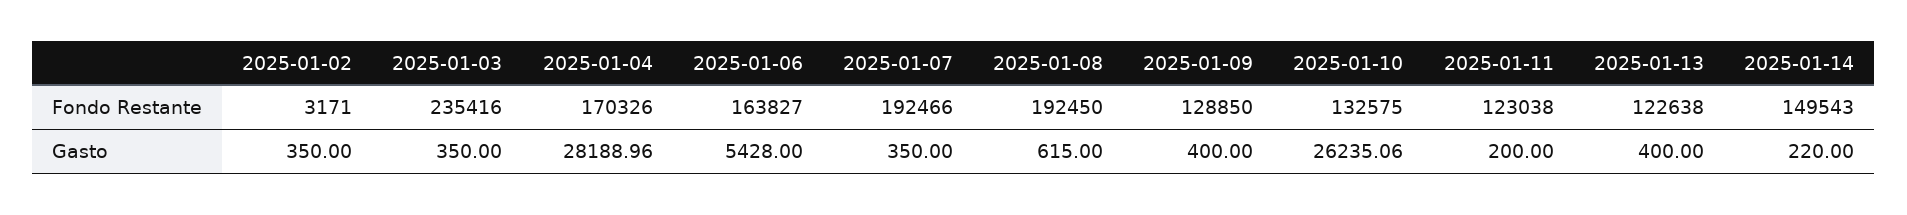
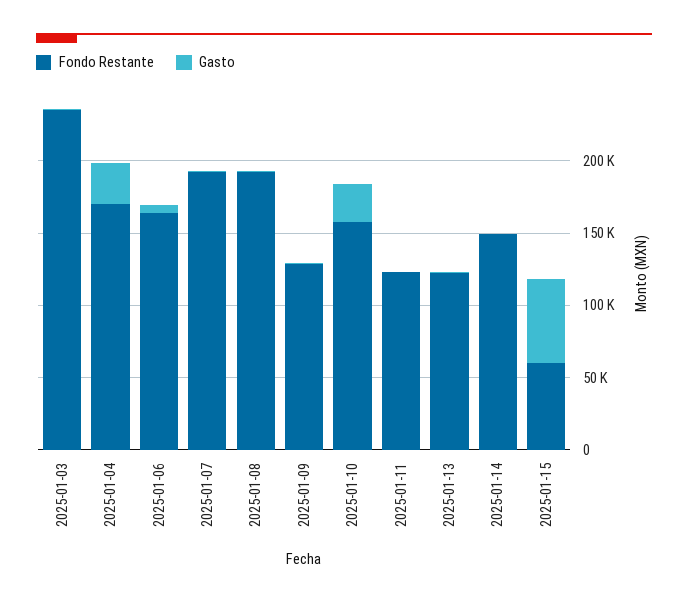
Fondo Restante, 2025-01-02: 3171 -> none
Fondo Restante, 2025-01-10: 132575 -> 160000
Gasto, 2025-01-02: 350 -> none
Fondo Restante, 2025-01-15: none -> 60000
Gasto, 2025-01-15: none -> 60000

